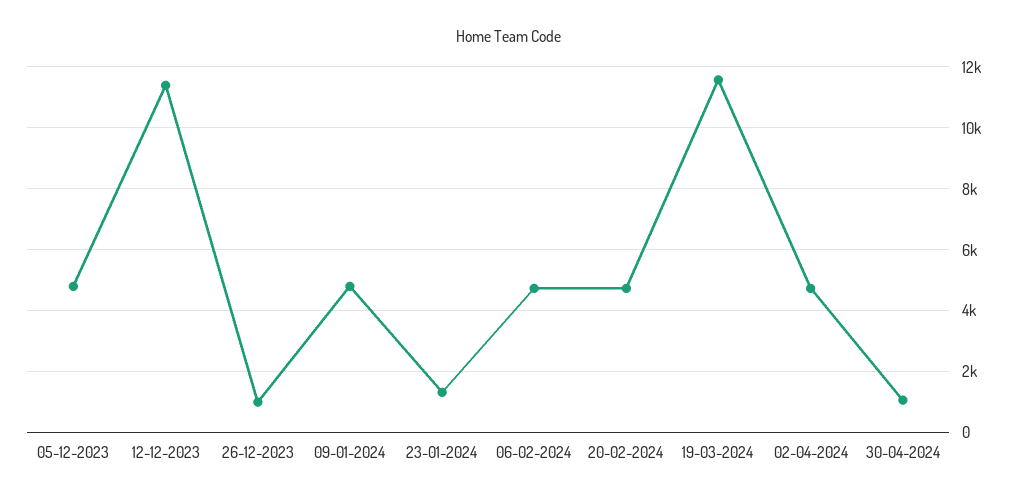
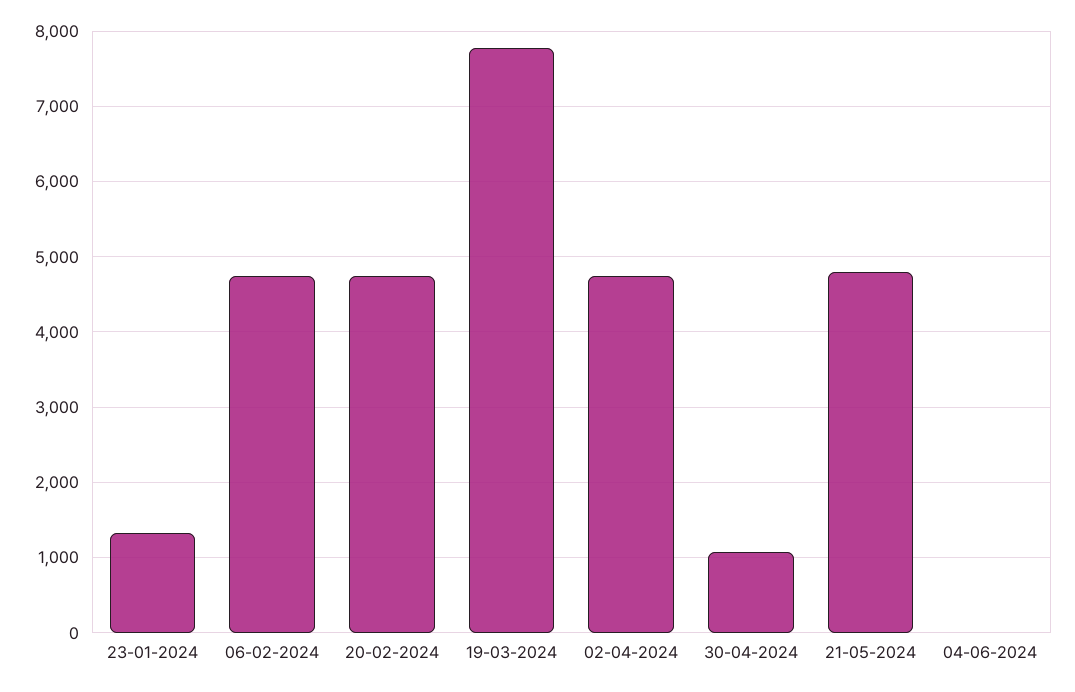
05-12-2023: 4800 -> none
12-12-2023: 11400 -> none
26-12-2023: 1000 -> none
09-01-2024: 4800 -> none
19-03-2024: 11600 -> 7800
21-05-2024: none -> 4800
04-06-2024: none -> 0

